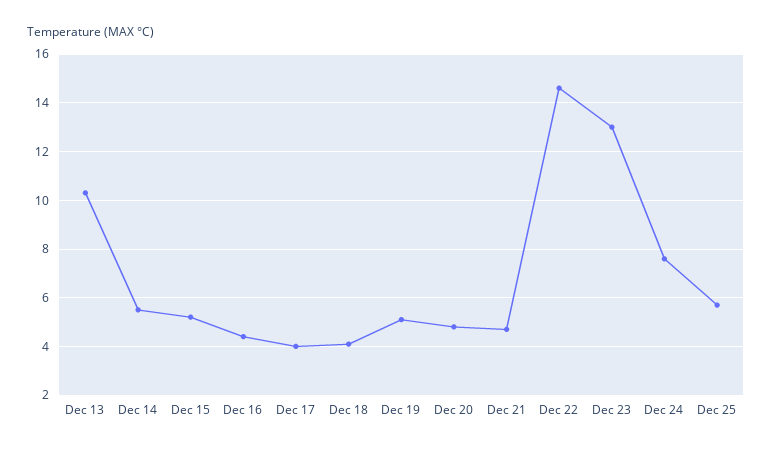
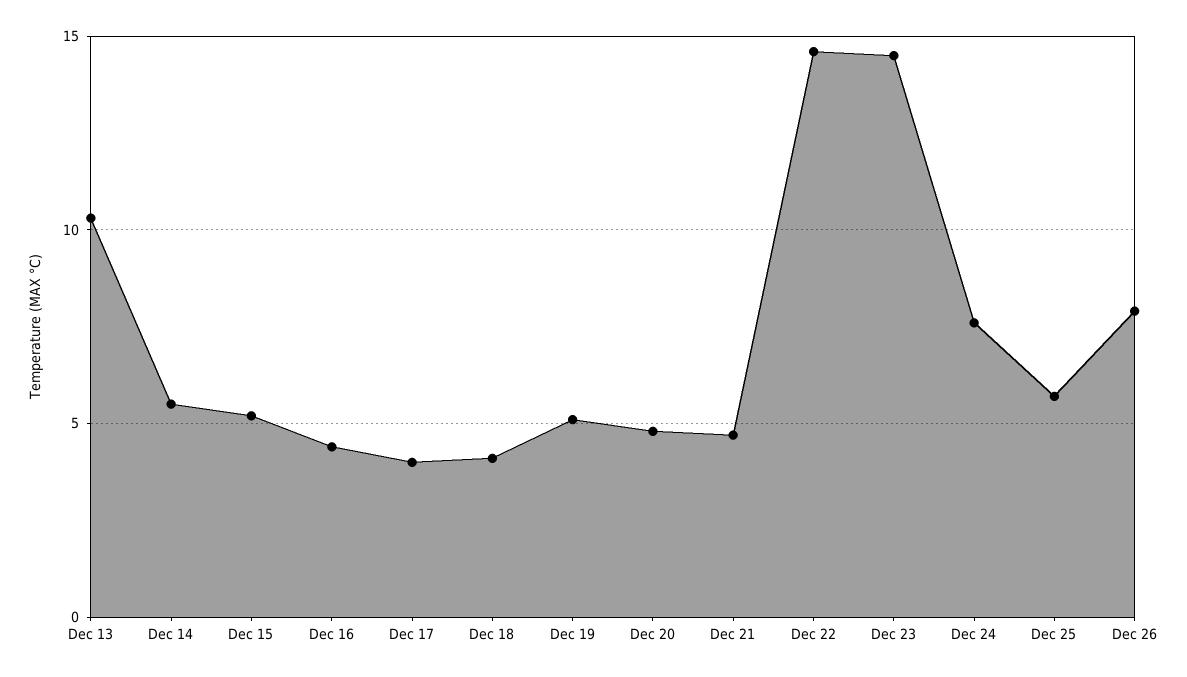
Dec 23: 13 -> 14.5
Dec 26: none -> 8

